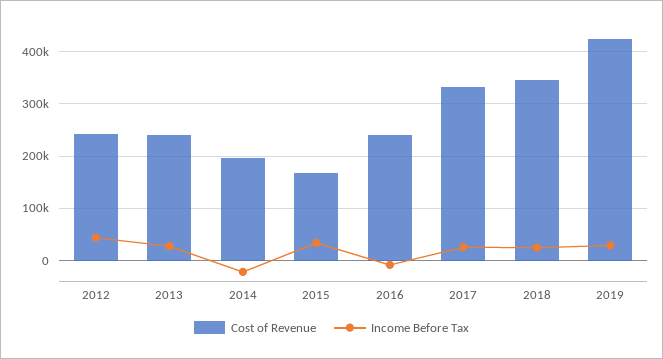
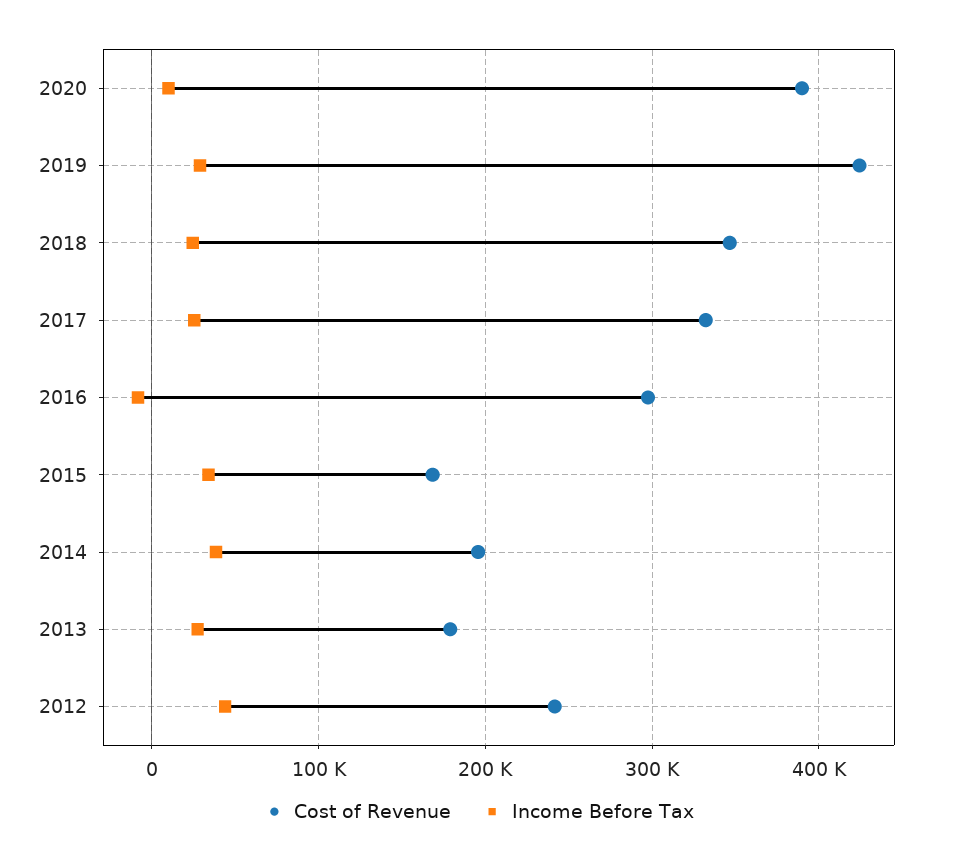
Cost of Revenue, 2013: 240000 -> 180000
Income Before Tax, 2014: -20000 -> 40000
Cost of Revenue, 2016: 240000 -> 300000
Cost of Revenue, 2020: none -> 390000
Income Before Tax, 2020: none -> 10000

